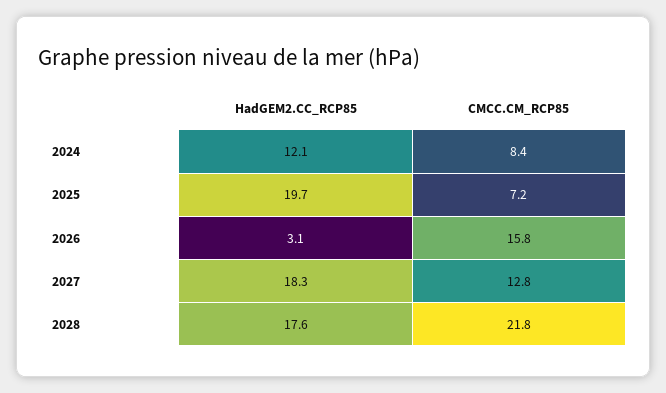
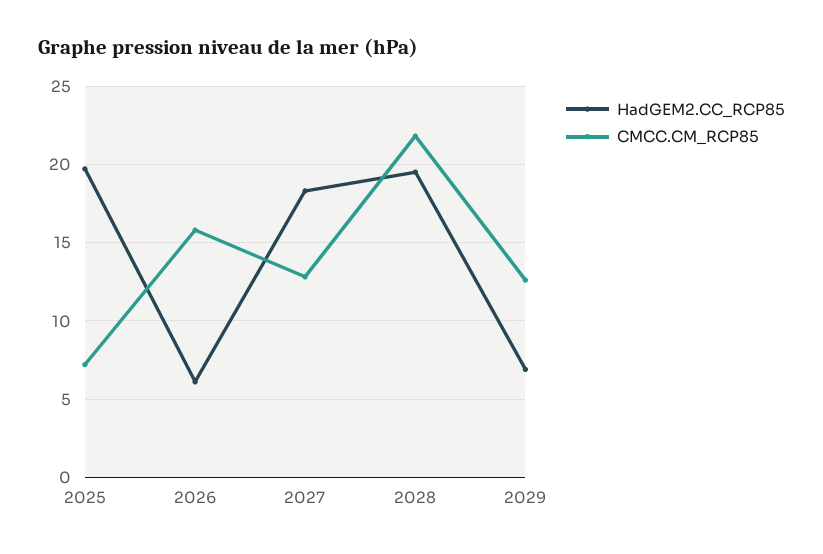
HadGEM2.CC_RCP85, 2024: 12.1 -> none
CMCC.CM_RCP85, 2024: 8.4 -> none
HadGEM2.CC_RCP85, 2026: 3.1 -> 6
HadGEM2.CC_RCP85, 2028: 17.6 -> 19.5
HadGEM2.CC_RCP85, 2029: none -> 7
CMCC.CM_RCP85, 2029: none -> 12.5

